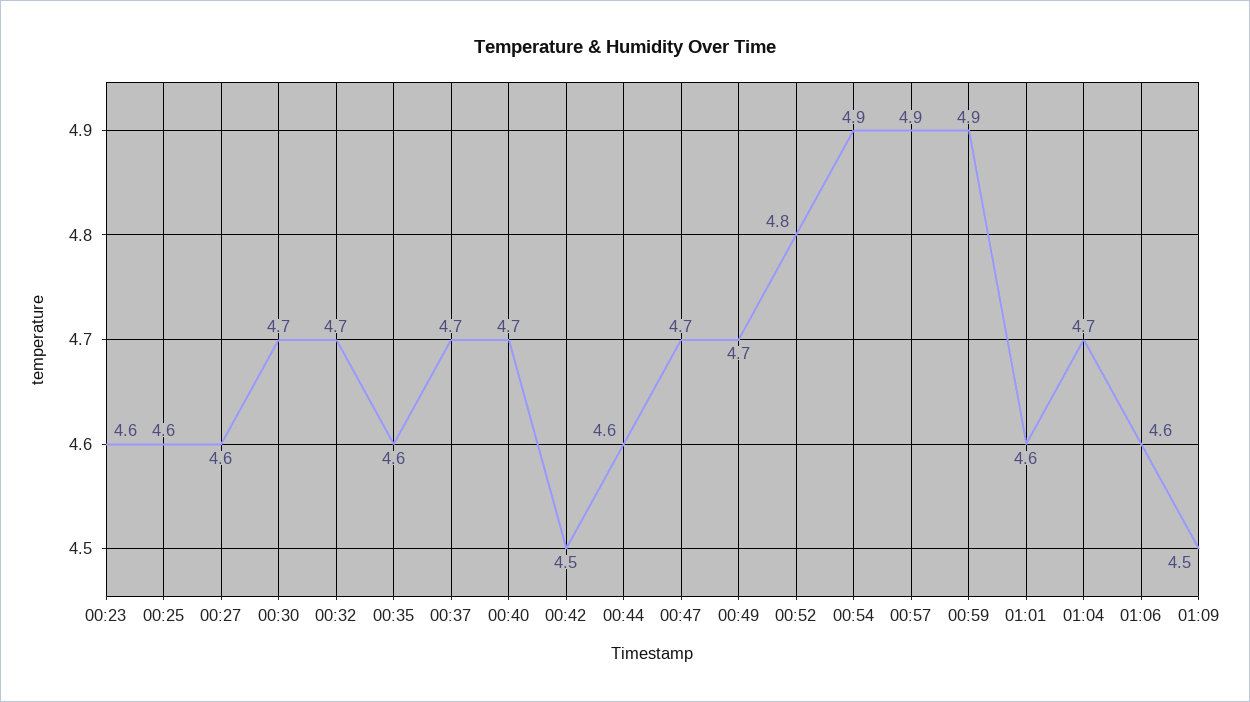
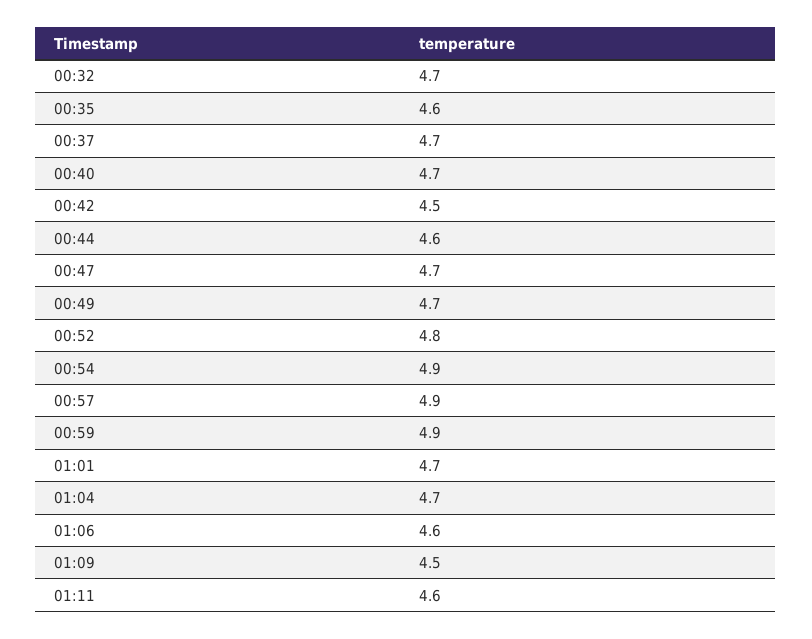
00:23: 4.6 -> none
00:25: 4.6 -> none
00:27: 4.6 -> none
00:30: 4.7 -> none
01:01: 4.6 -> 4.7
01:11: none -> 4.6

